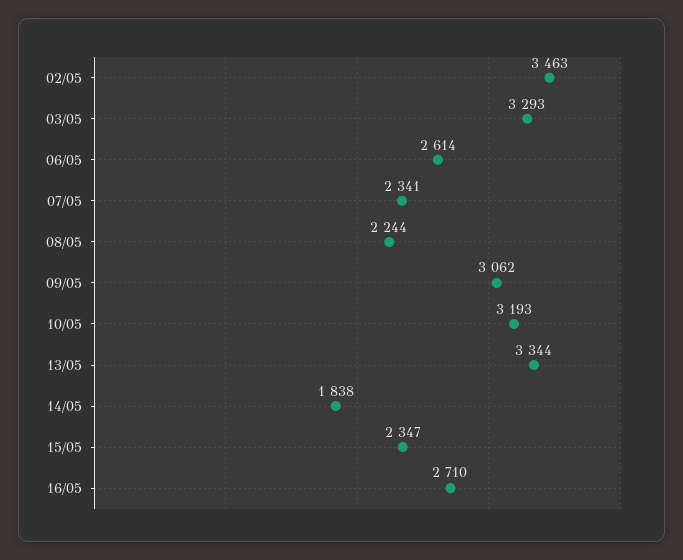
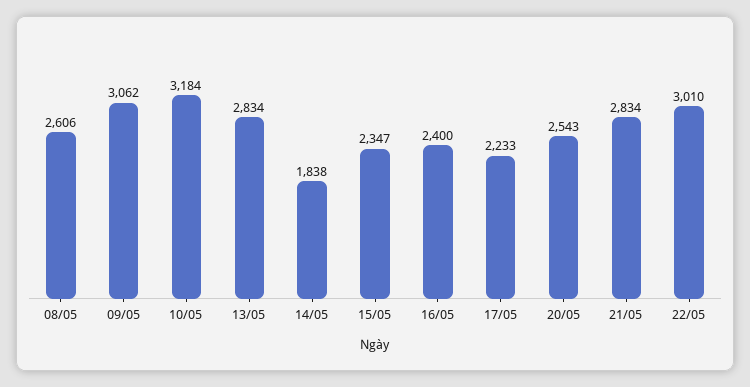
02/05: 3463 -> none
03/05: 3293 -> none
06/05: 2614 -> none
07/05: 2341 -> none
08/05: 2244 -> 2606
10/05: 3193 -> 3184
13/05: 3344 -> 2834
16/05: 2710 -> 2400
17/05: none -> 2233
20/05: none -> 2543
21/05: none -> 2834
22/05: none -> 3010

